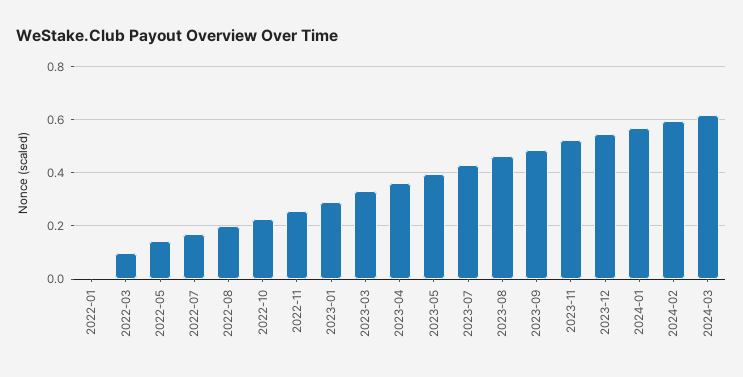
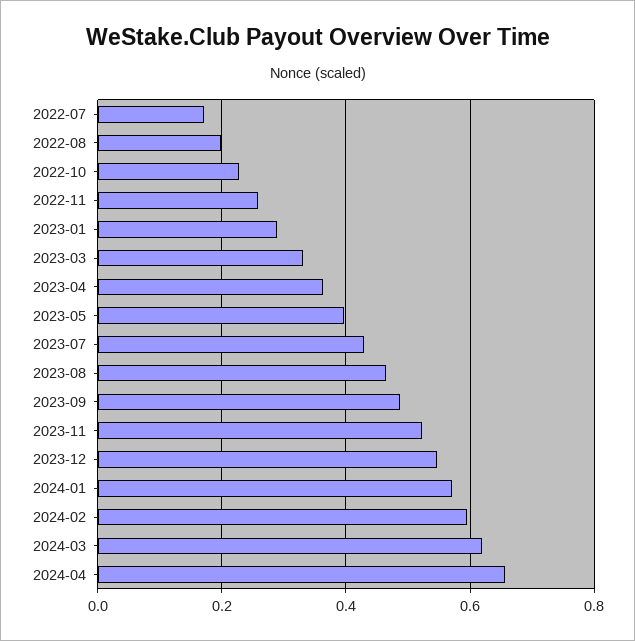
2022-01: 0 -> none
2022-03: 0.1 -> none
2022-05: 0.15 -> none
2024-04: none -> 0.66

